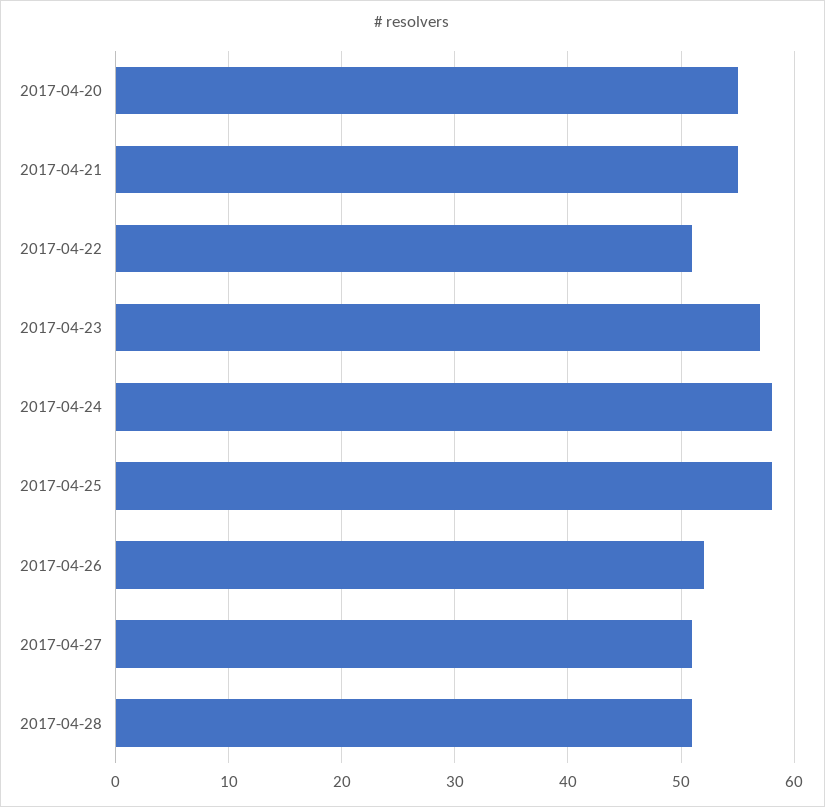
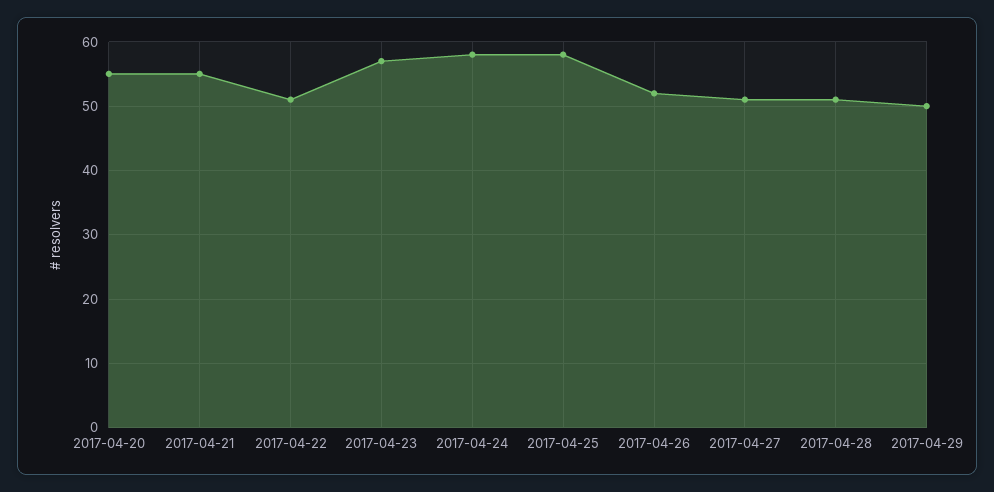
2017-04-29: none -> 50

